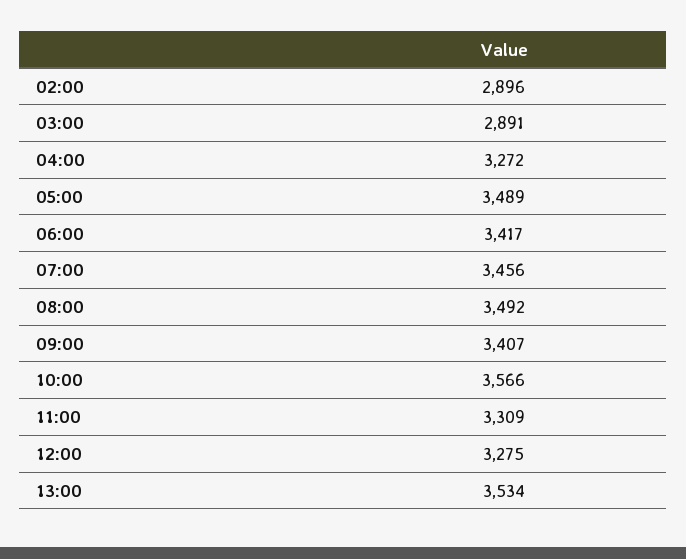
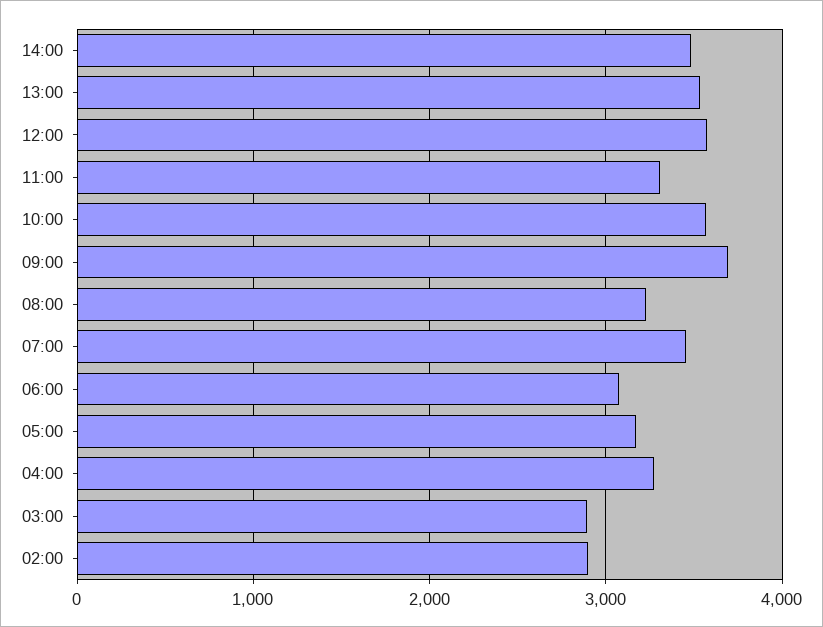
05:00: 3489 -> 3200
06:00: 3417 -> 3100
08:00: 3492 -> 3200
09:00: 3407 -> 3700
12:00: 3275 -> 3600
14:00: none -> 3500

